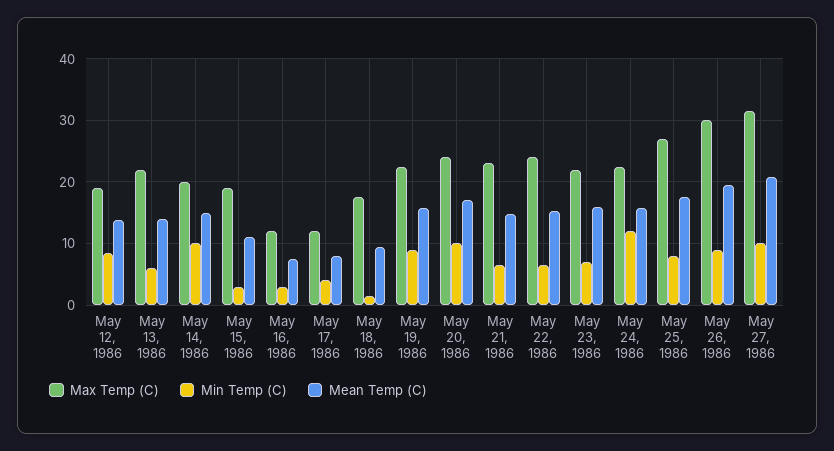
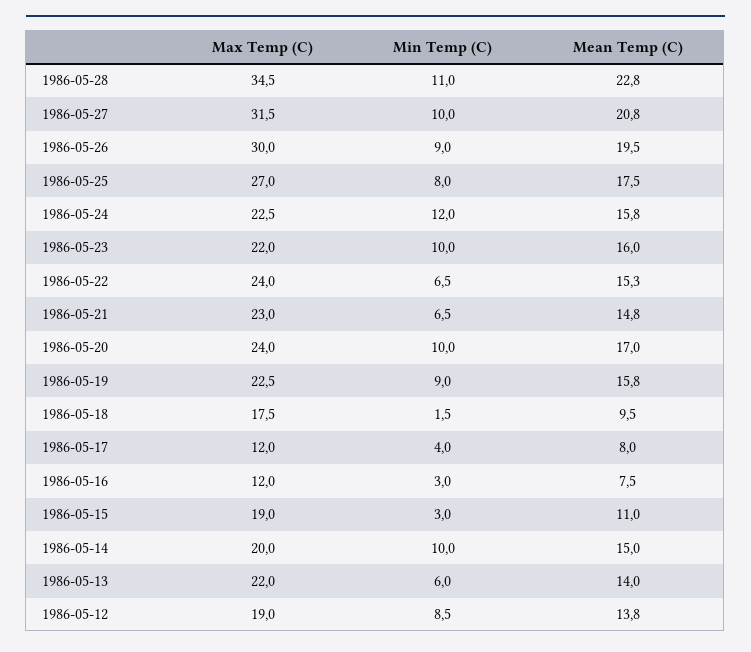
Min Temp (C), May 23, 1986: 7 -> 10
Max Temp (C), 1986-05-28: none -> 34.5
Min Temp (C), 1986-05-28: none -> 11
Mean Temp (C), 1986-05-28: none -> 22.8

